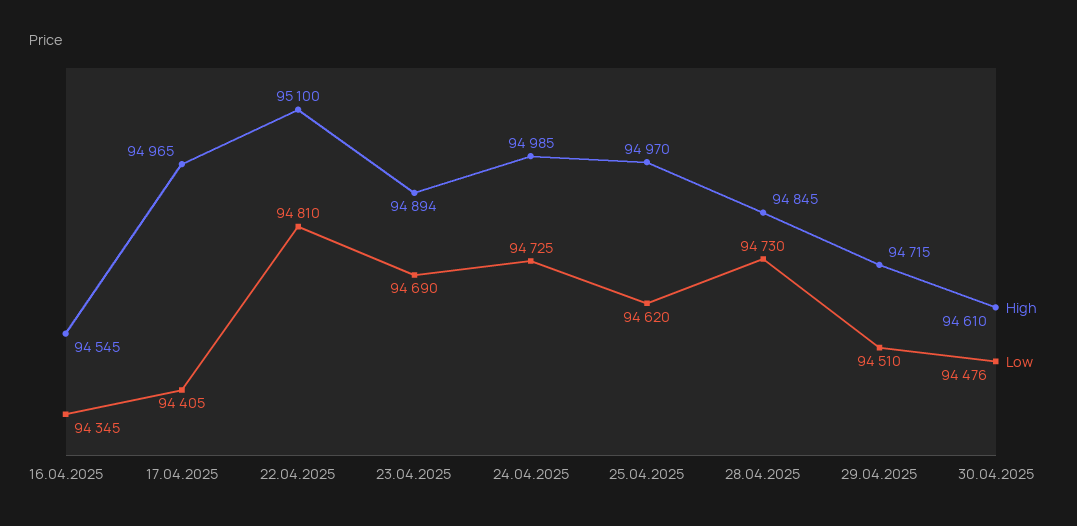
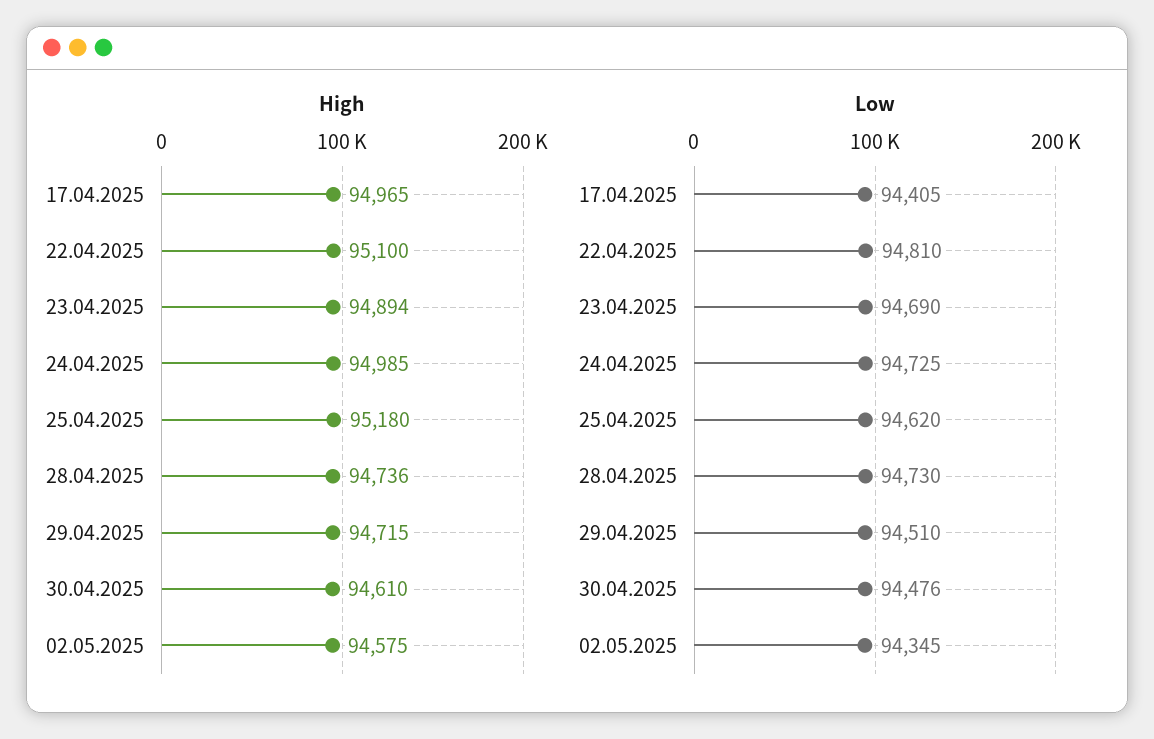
High, 16.04.2025: 94545 -> none
Low, 16.04.2025: 94345 -> none
High, 25.04.2025: 94970 -> 95180
High, 28.04.2025: 94845 -> 94736
High, 02.05.2025: none -> 94575
Low, 02.05.2025: none -> 94345

